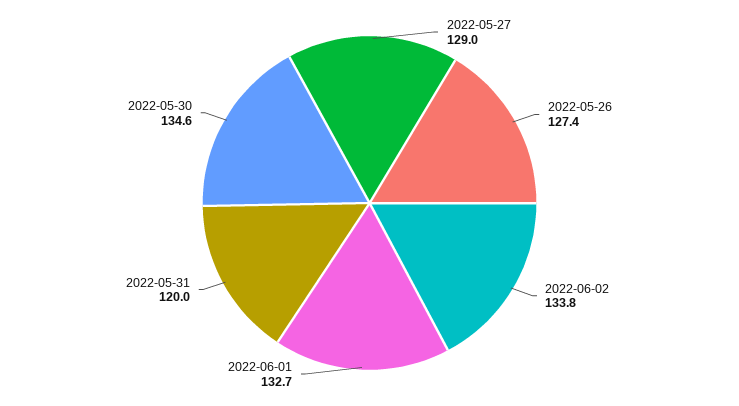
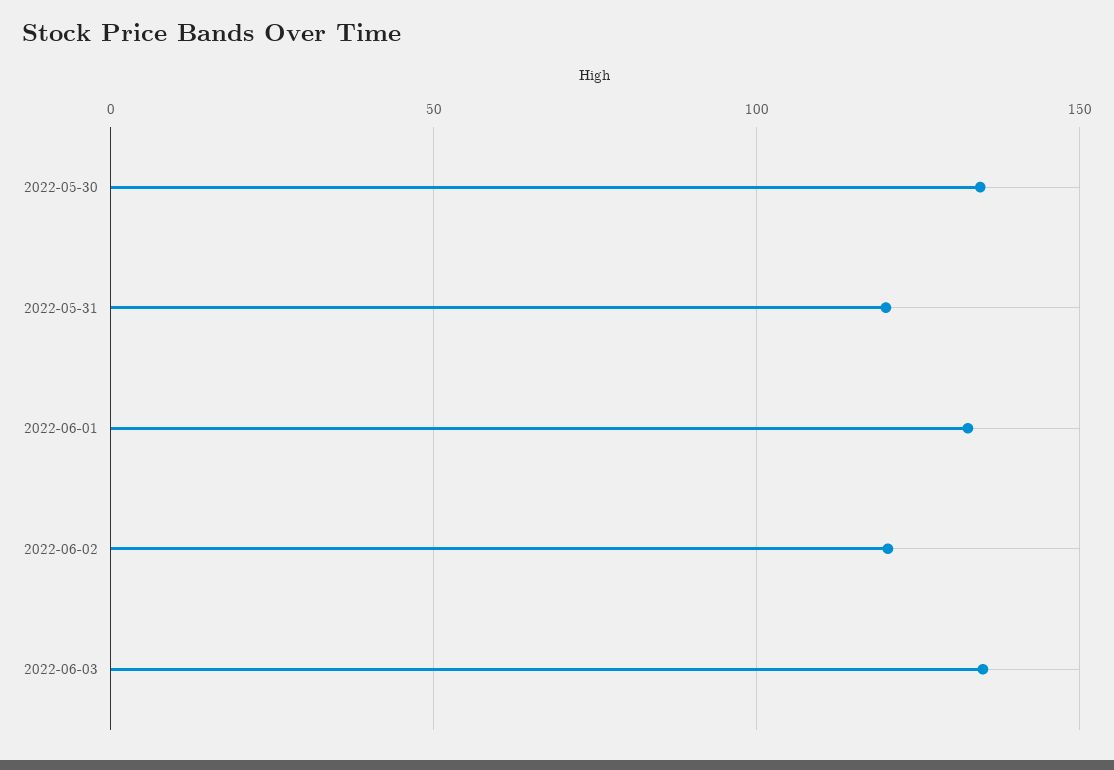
2022-05-27: 129 -> none
2022-05-26: 127.4 -> none
2022-06-02: 133.8 -> 120
2022-06-03: none -> 135

